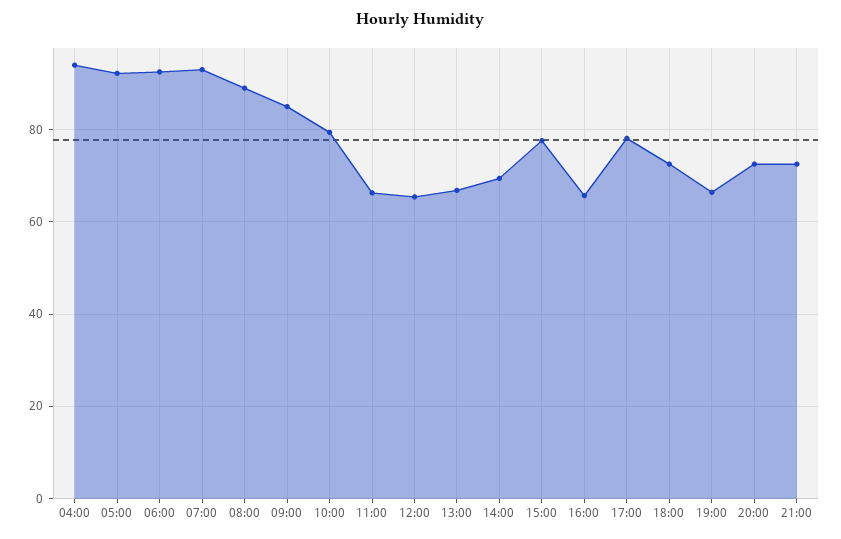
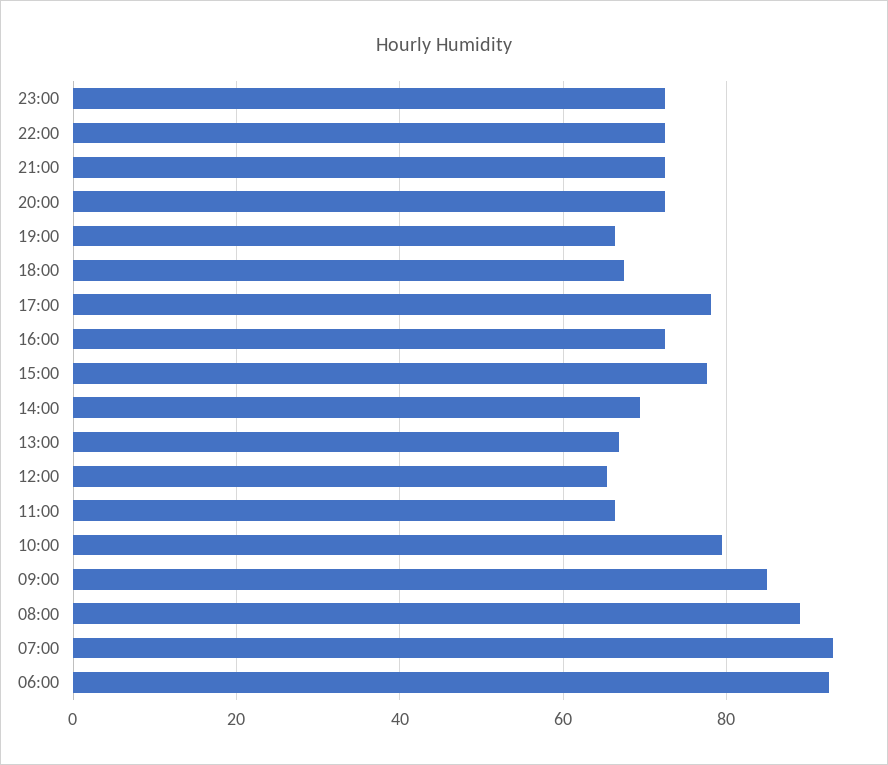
04:00: 94 -> none
05:00: 92 -> none
16:00: 66 -> 72
18:00: 72 -> 68
23:00: none -> 72
22:00: none -> 72

